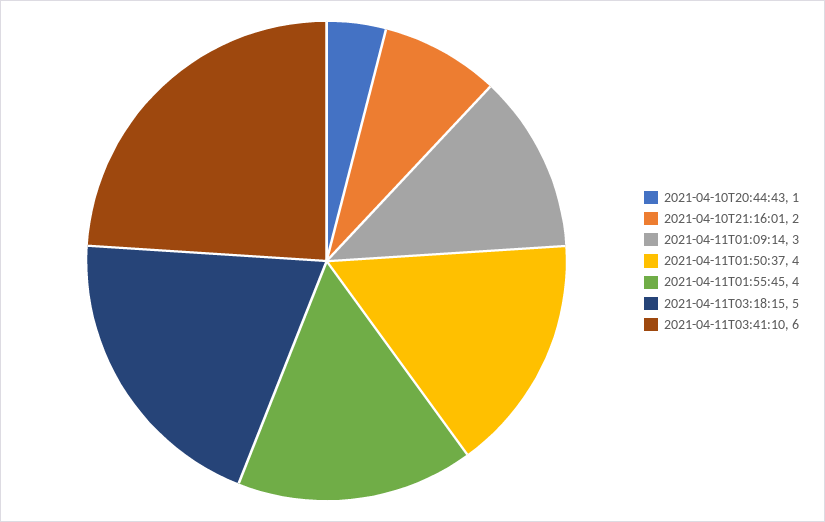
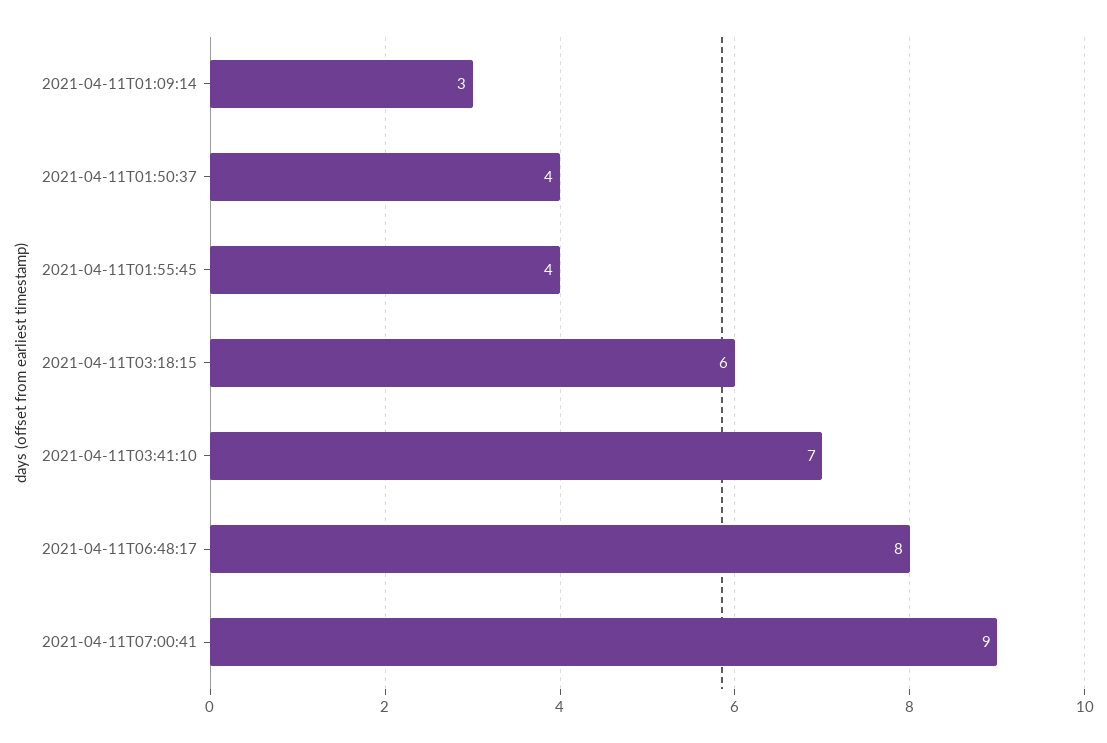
2021-04-10T20:44:43: 1 -> none
2021-04-10T21:16:01: 2 -> none
2021-04-11T03:18:15: 5 -> 6
2021-04-11T03:41:10: 6 -> 7
2021-04-11T06:48:17: none -> 8
2021-04-11T07:00:41: none -> 9

